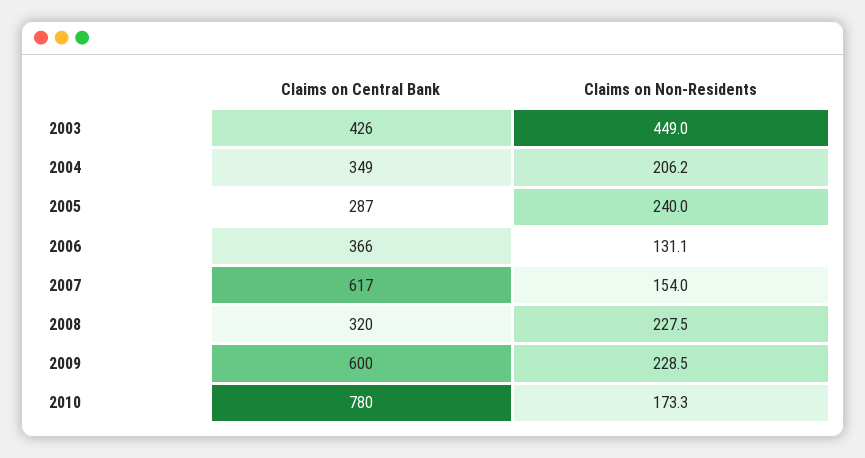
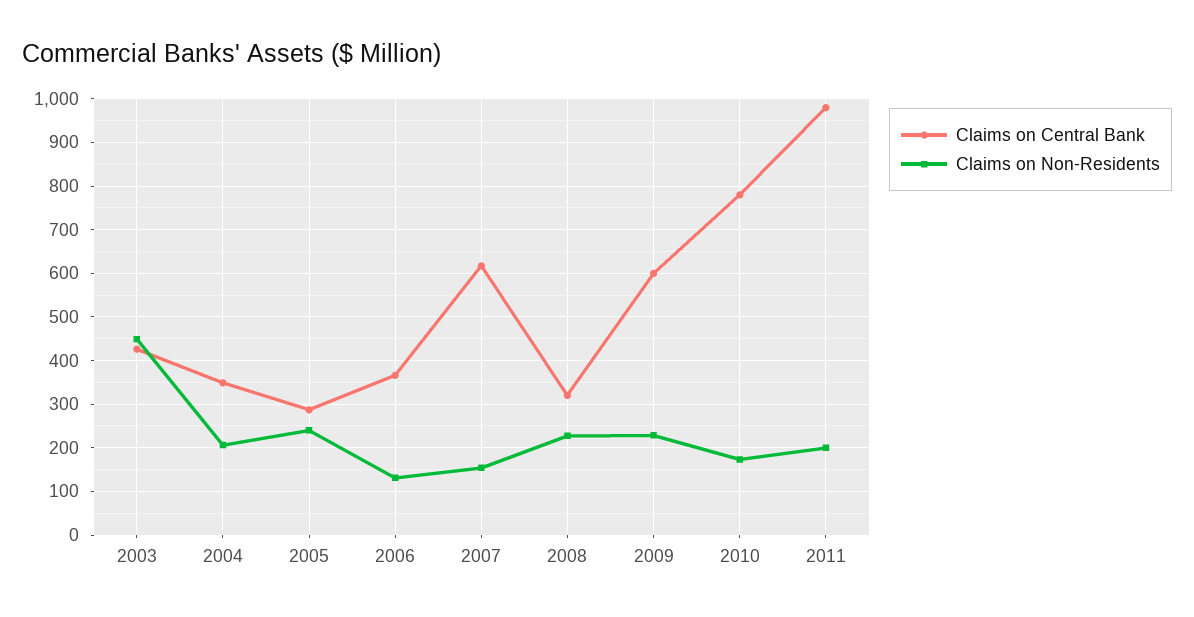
Claims on Central Bank, 2011: none -> 980
Claims on Non-Residents, 2011: none -> 200

